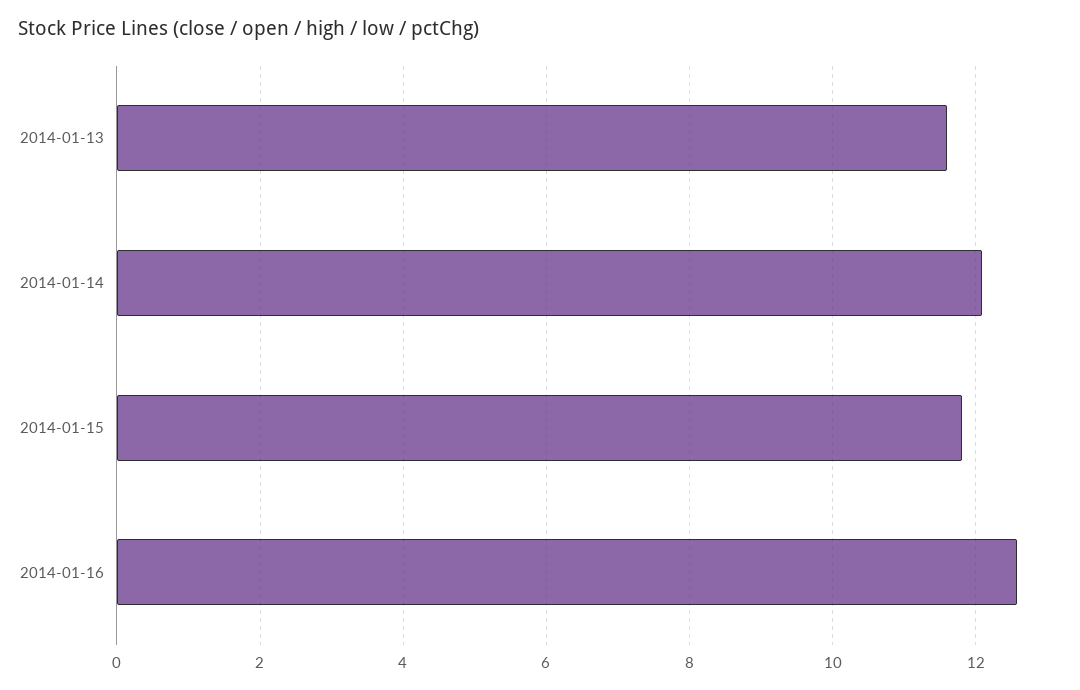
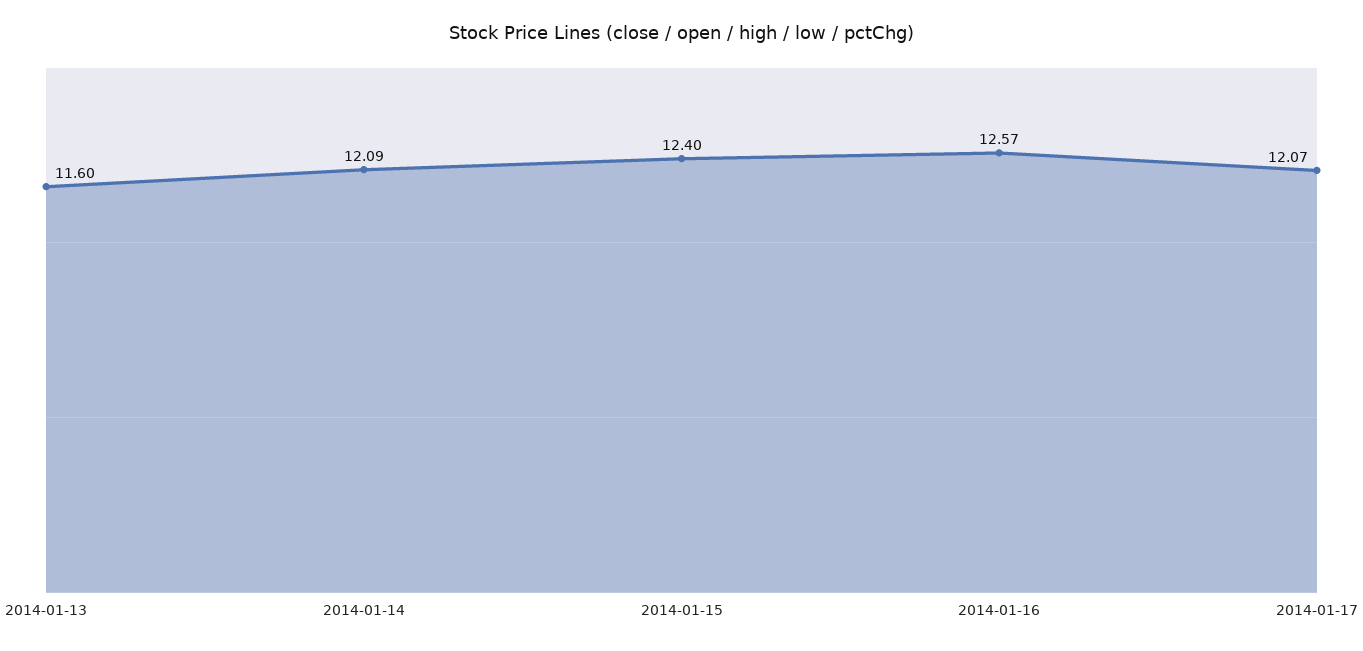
2014-01-15: 11.8 -> 12.4
2014-01-17: none -> 12.07

